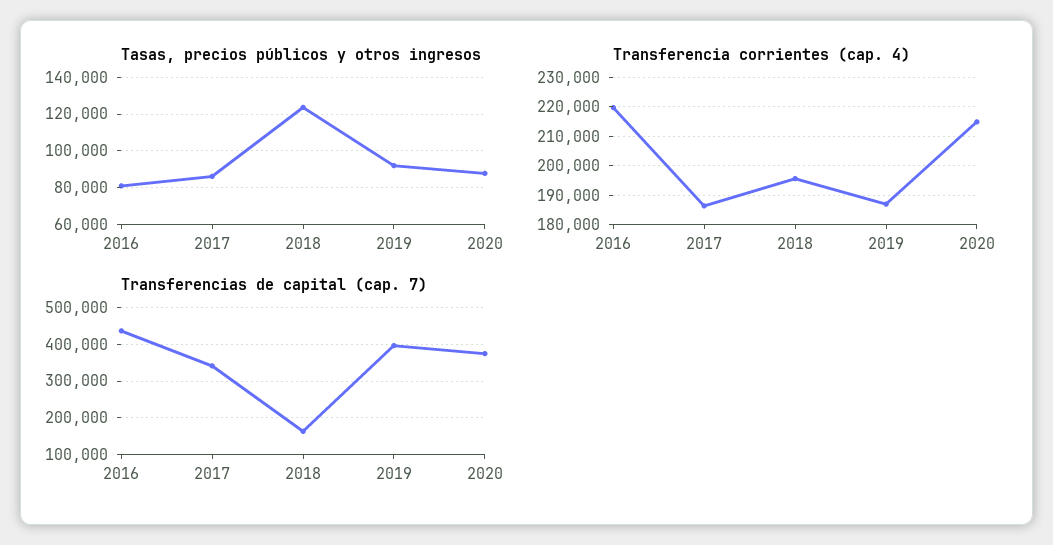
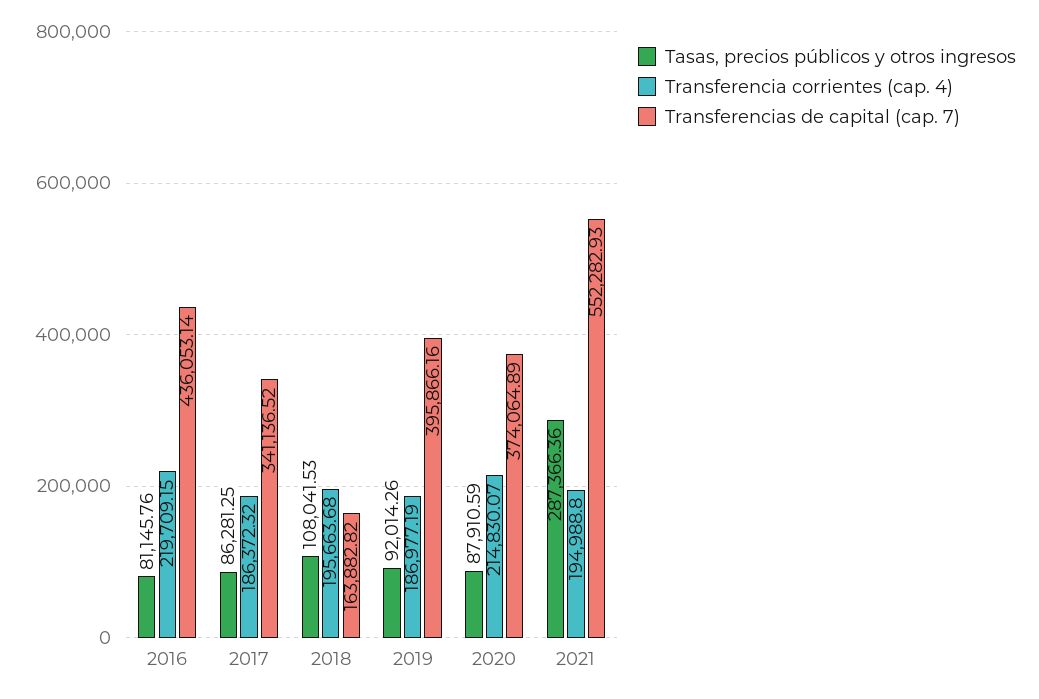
Tasas, precios públicos y otros ingresos, 2018: 125000 -> 108041.53
Tasas, precios públicos y otros ingresos, 2021: none -> 287366.36
Transferencia corrientes (cap. 4), 2021: none -> 194988.8
Transferencias de capital (cap. 7), 2021: none -> 552282.93

